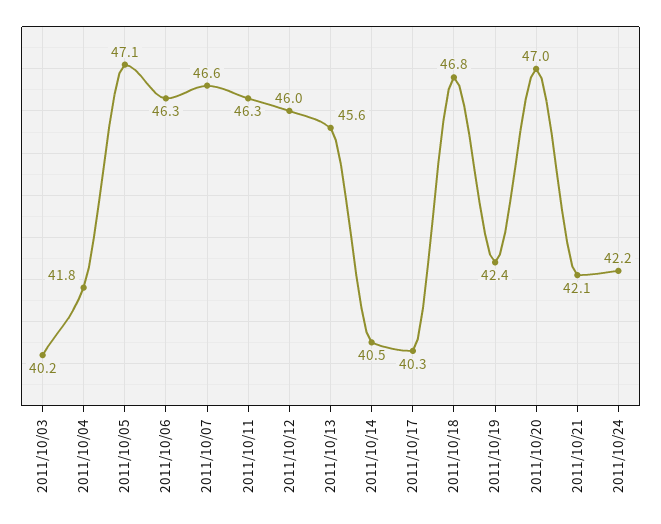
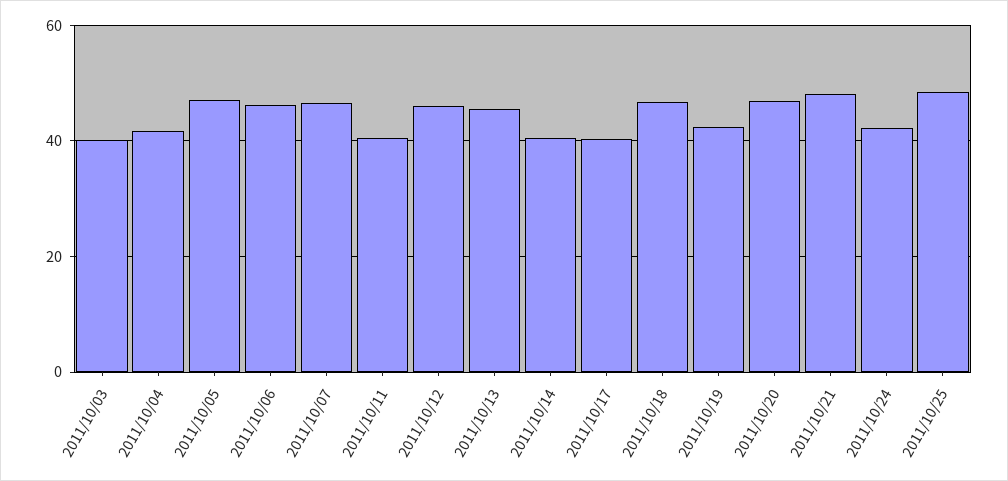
2011/10/11: 46.3 -> 40
2011/10/21: 42.1 -> 48
2011/10/25: none -> 48

